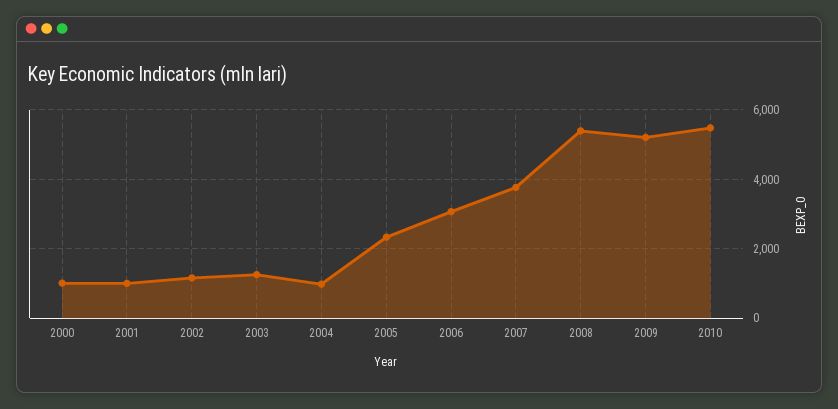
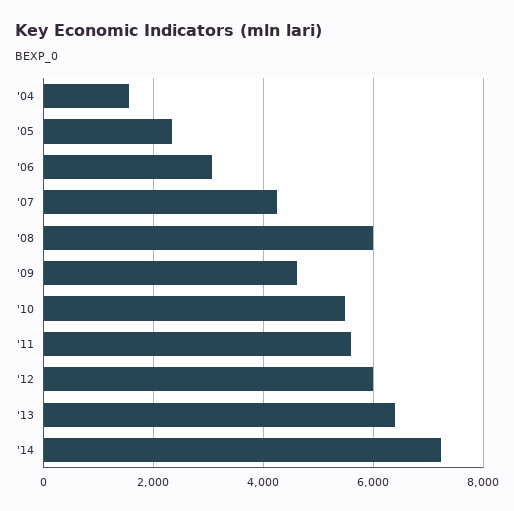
2000: 1000 -> none
2001: 1000 -> none
2002: 1200 -> none
2003: 1200 -> none
2004: 1000 -> 1600
2007: 3800 -> 4200
2008: 5400 -> 6000
2009: 5200 -> 4600
'11: none -> 5600
'12: none -> 6000
'13: none -> 6400
'14: none -> 7200

